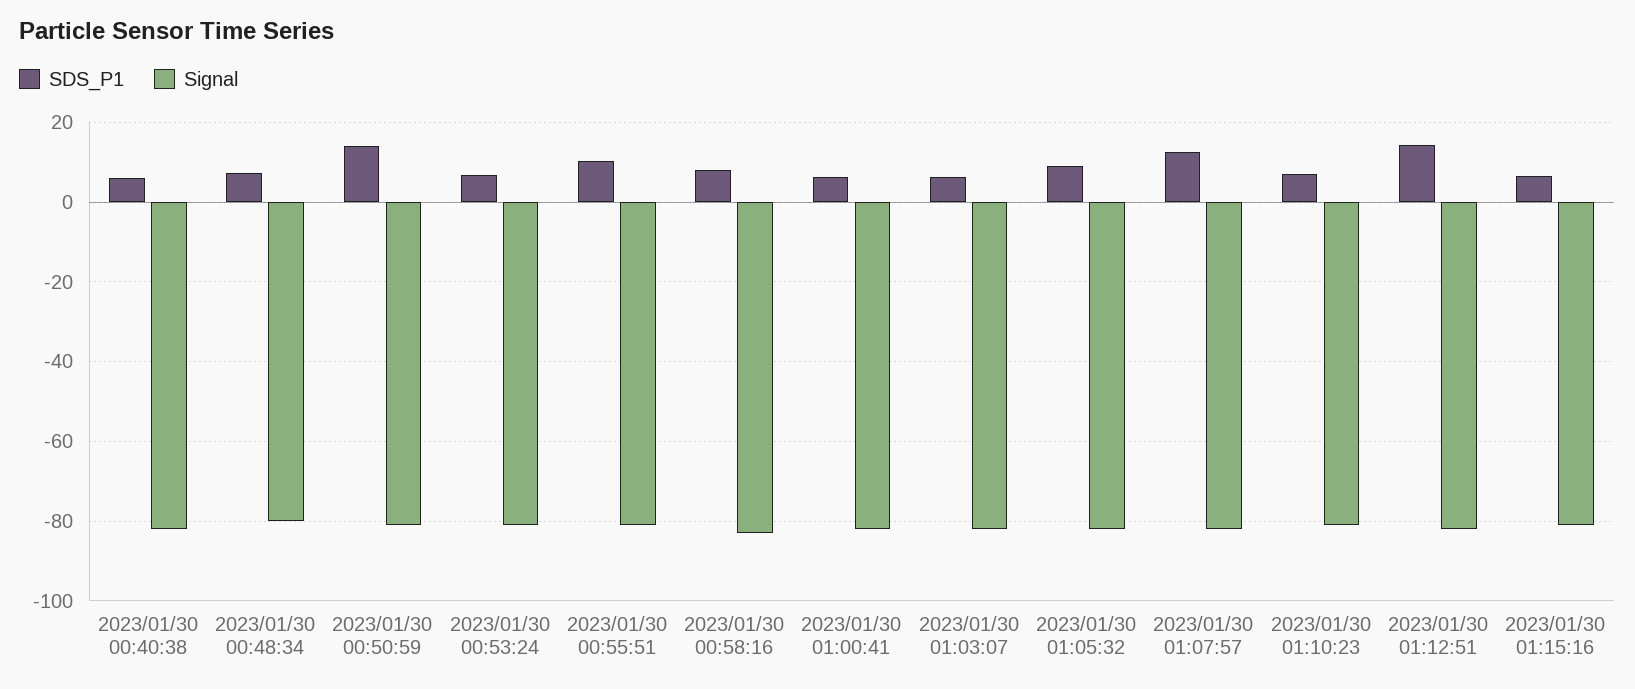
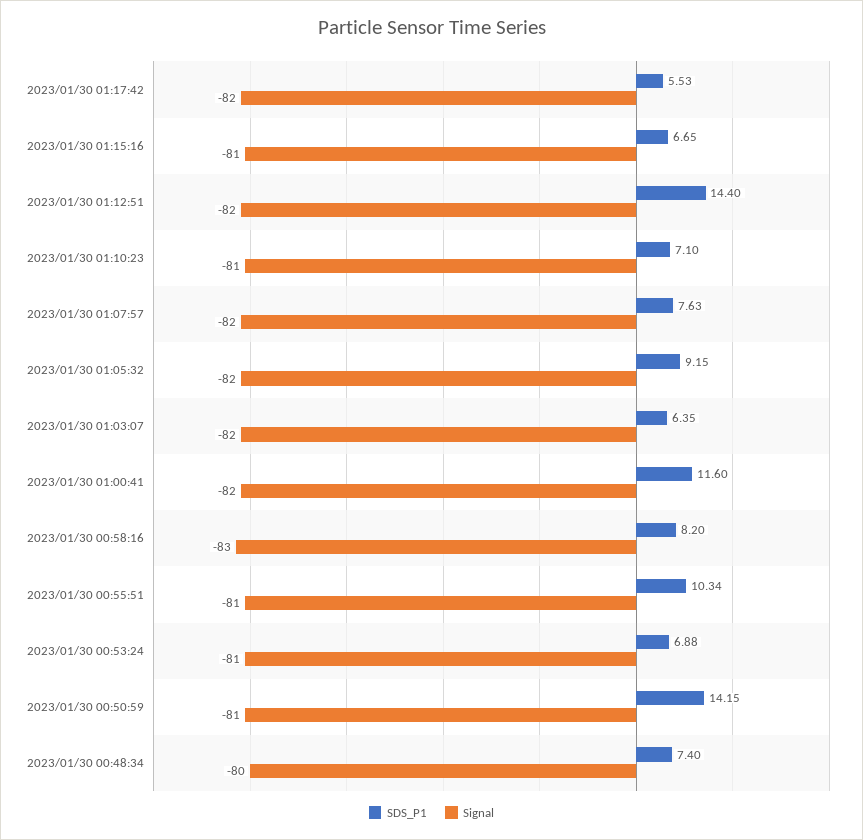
SDS_P1, 2023/01/30 00:40:38: 6 -> none
Signal, 2023/01/30 00:40:38: -82 -> none
SDS_P1, 2023/01/30 01:00:41: 6 -> 11.6
SDS_P1, 2023/01/30 01:07:57: 12 -> 7.63
SDS_P1, 2023/01/30 01:17:42: none -> 5.53
Signal, 2023/01/30 01:17:42: none -> -82

